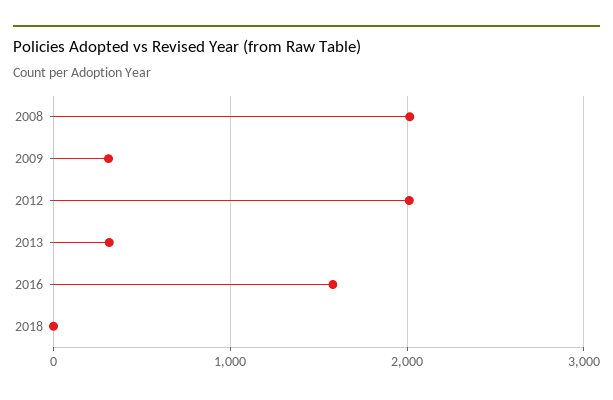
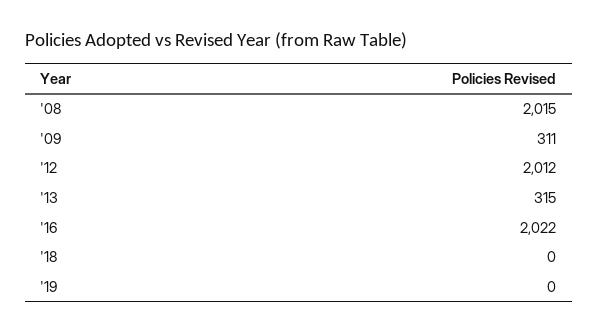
2016: 1600 -> 2022
'19: none -> 0

